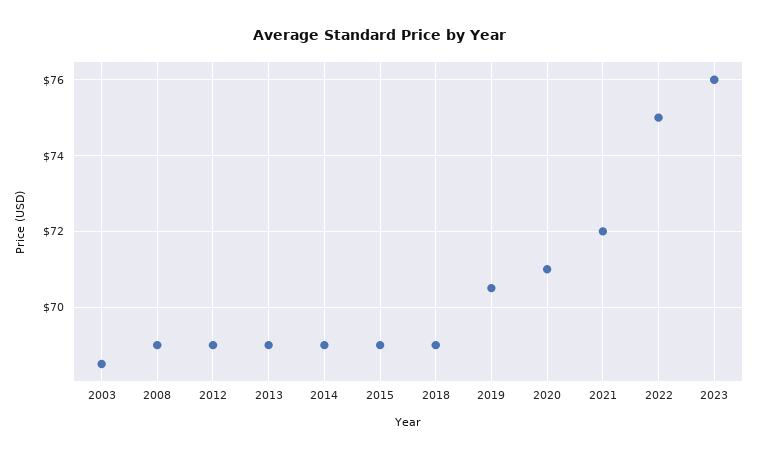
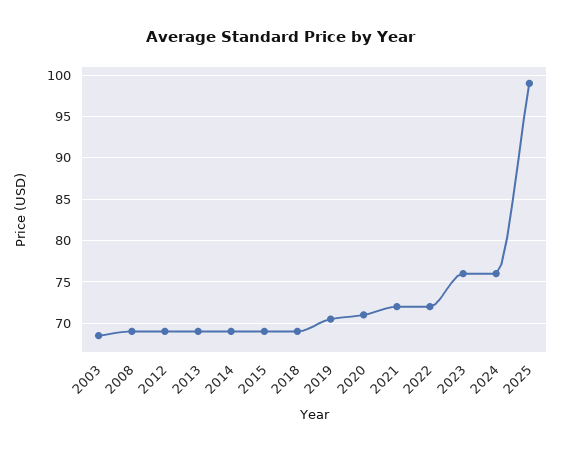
2022: 75 -> 72
2024: none -> 76
2025: none -> 99

